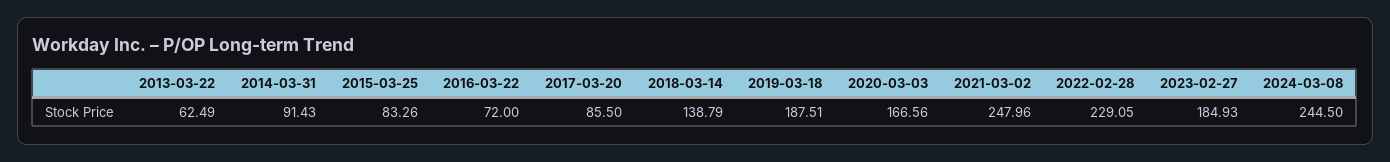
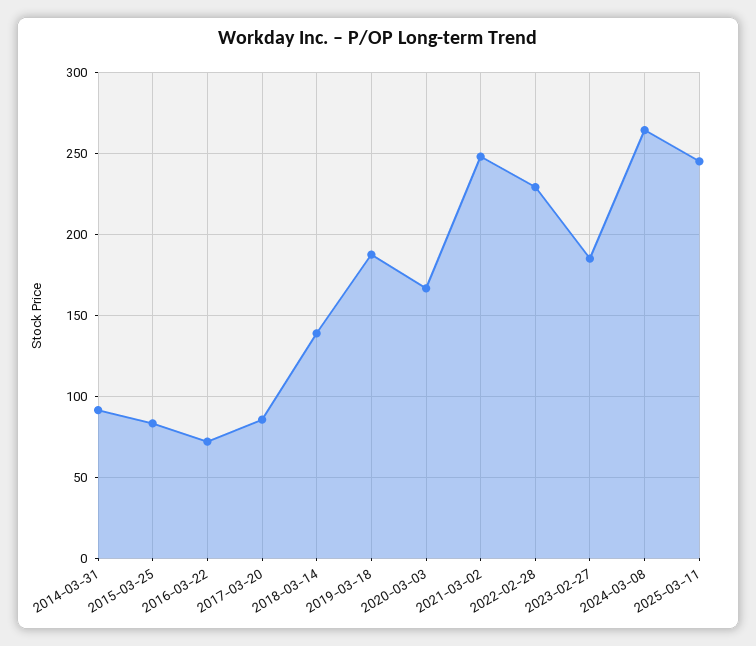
2013-03-22: 62.49 -> none
2024-03-08: 244.5 -> 265
2025-03-11: none -> 245

